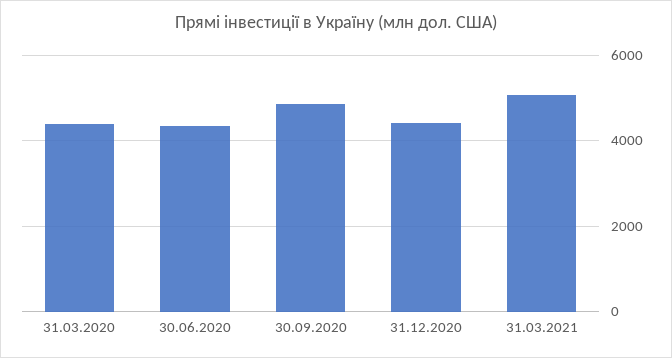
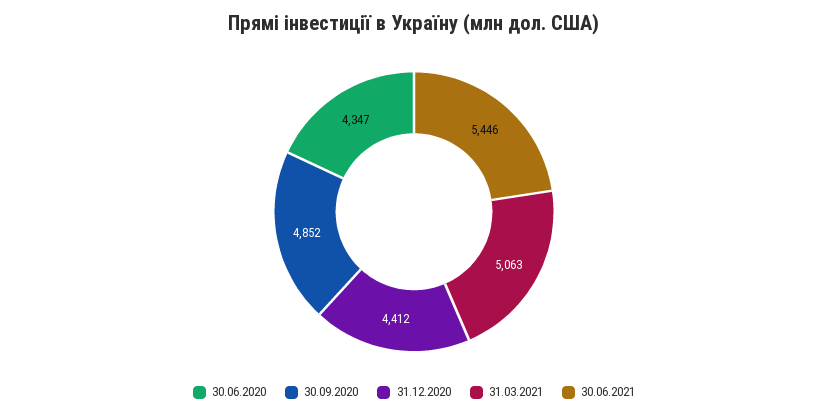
31.03.2020: 4400 -> none
30.06.2021: none -> 5446

